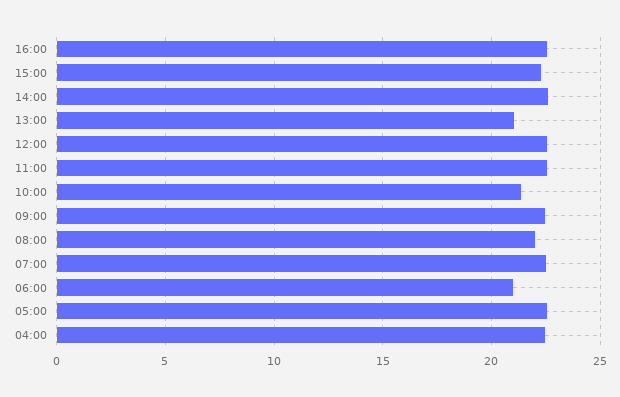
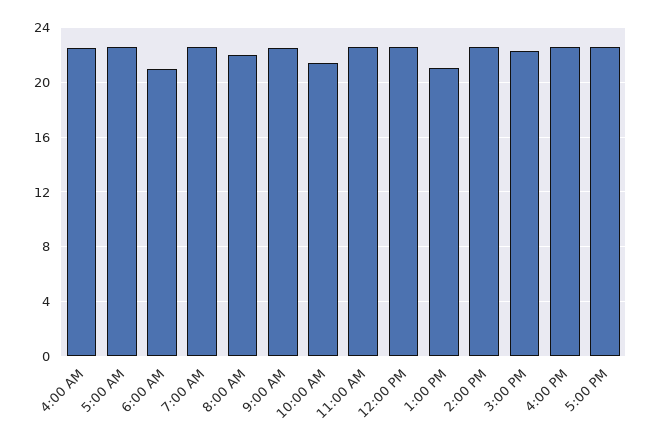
5:00 PM: none -> 22.5

